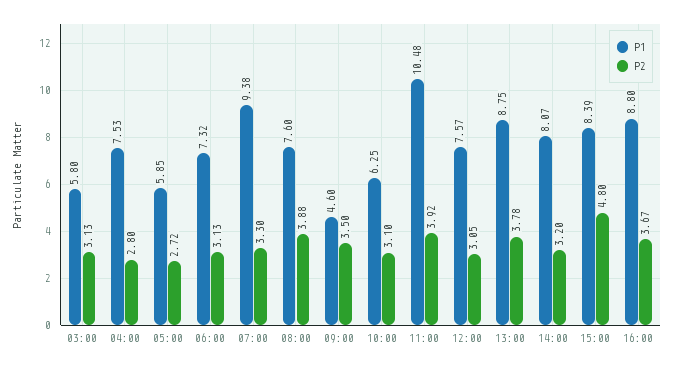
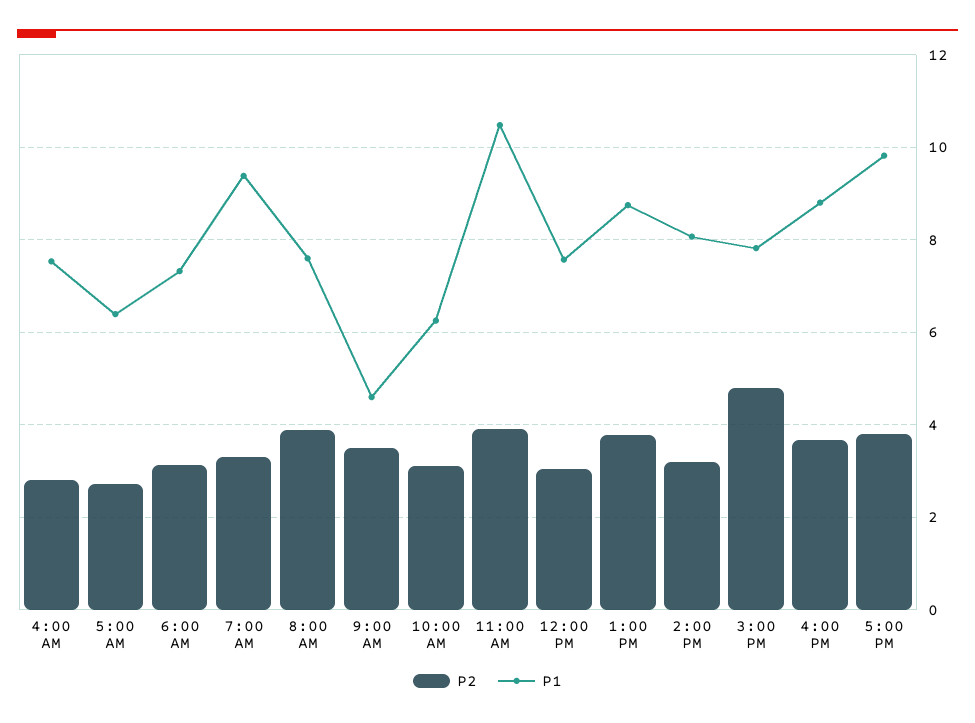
P1, 03:00: 5.8 -> none
P2, 03:00: 3.13 -> none
P1, 05:00: 5.85 -> 6.4
P1, 15:00: 8.39 -> 7.8
P2, 5:00 PM: none -> 3.8
P1, 5:00 PM: none -> 9.8

